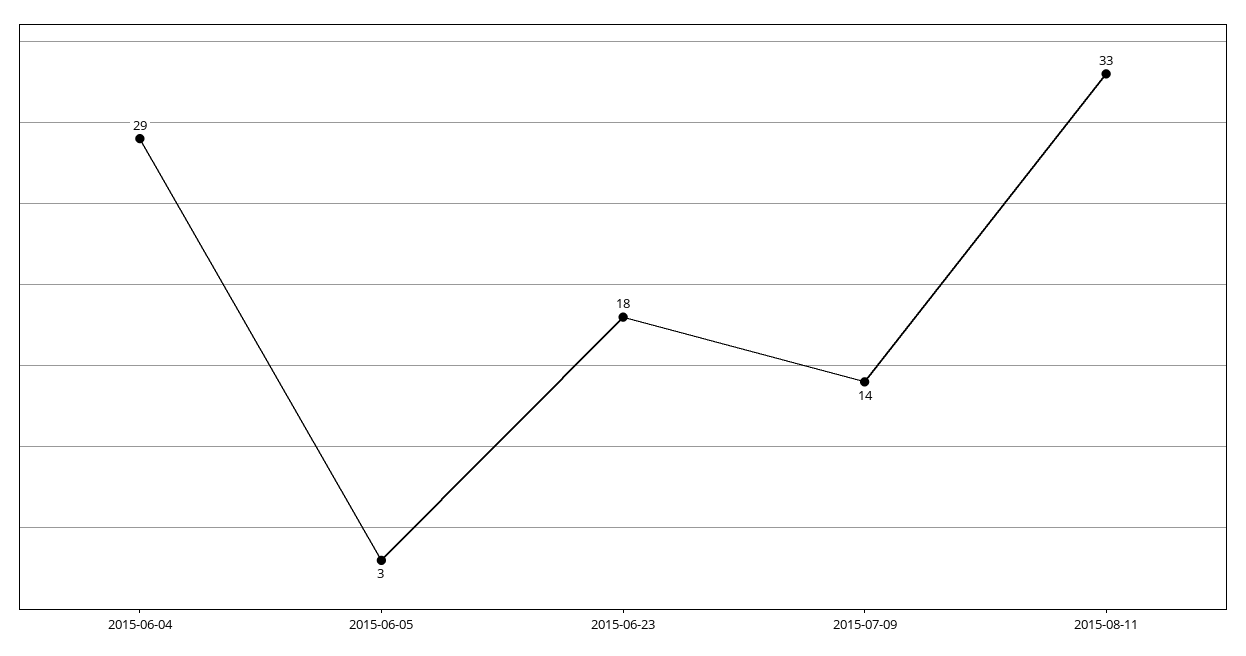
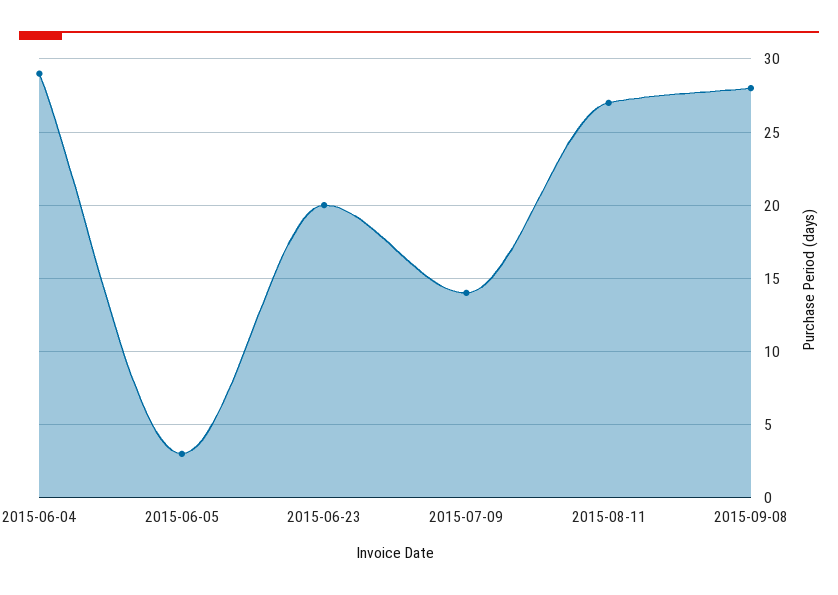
2015-06-23: 18 -> 20
2015-08-11: 33 -> 27
2015-09-08: none -> 28

